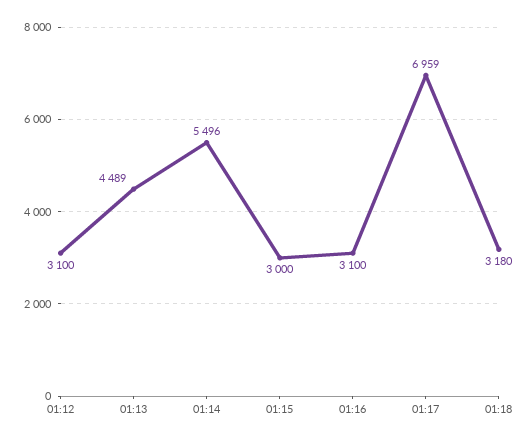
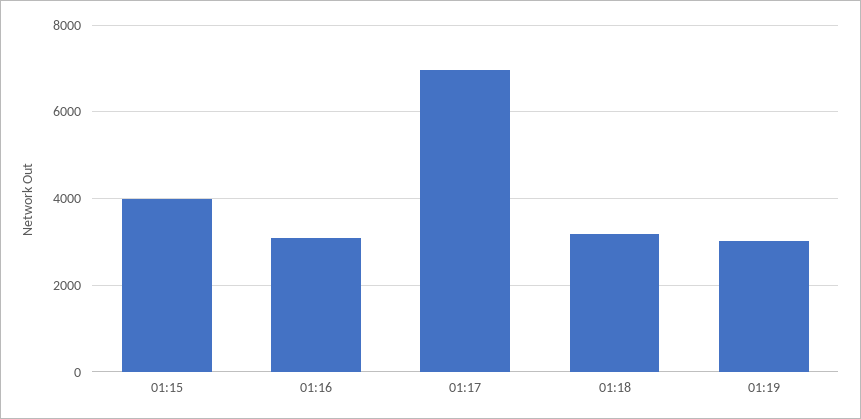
01:12: 3100 -> none
01:13: 4489 -> none
01:14: 5496 -> none
01:15: 3000 -> 4000
01:19: none -> 3000

